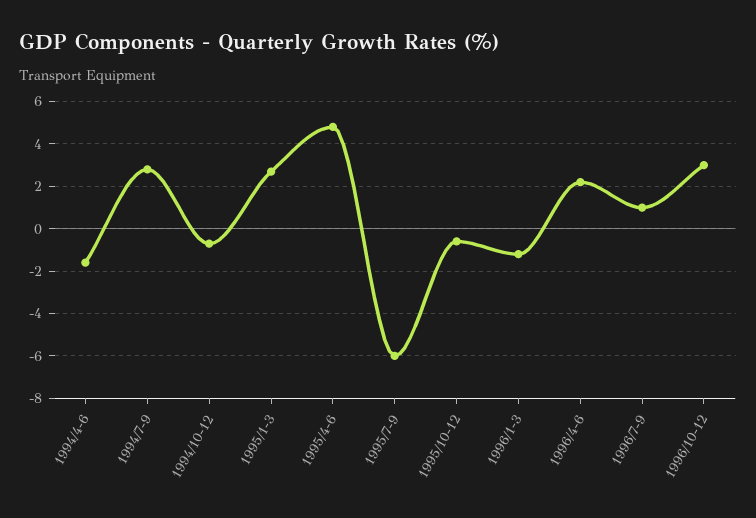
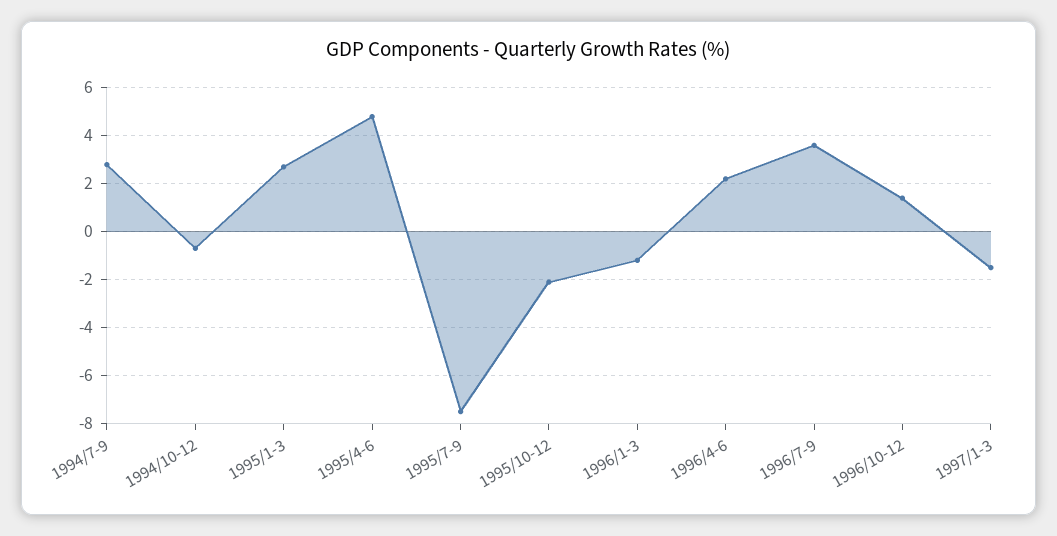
1994/4-6: -1.5 -> none
1995/7-9: -6 -> -7.5
1995/10-12: -0.5 -> -2
1996/7-9: 1 -> 3.5
1996/10-12: 3 -> 1.5
1997/1-3: none -> -1.5

